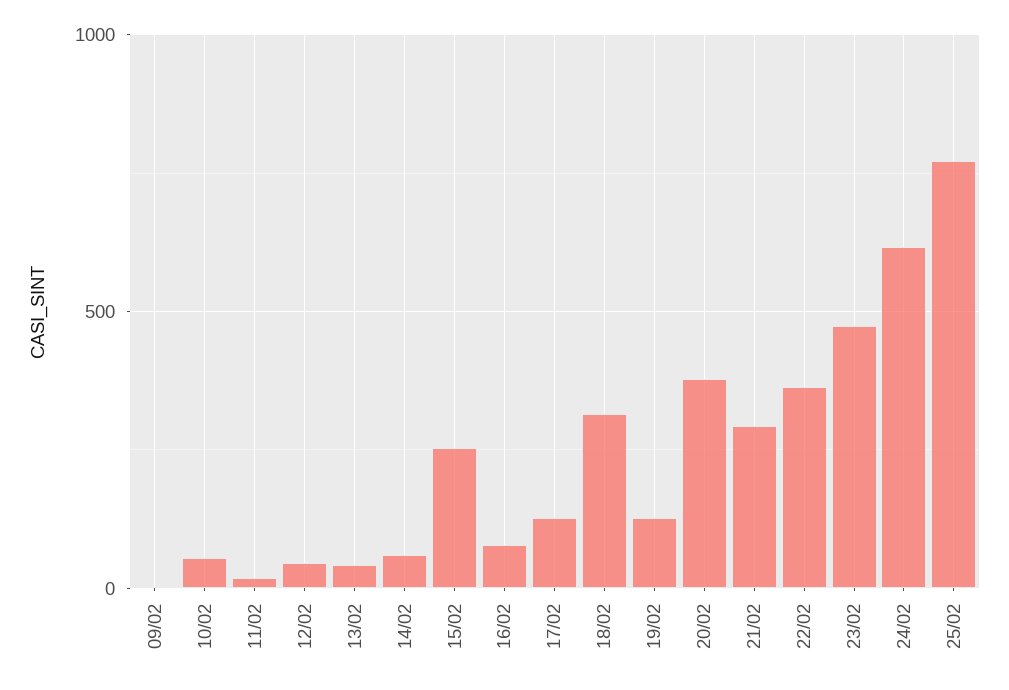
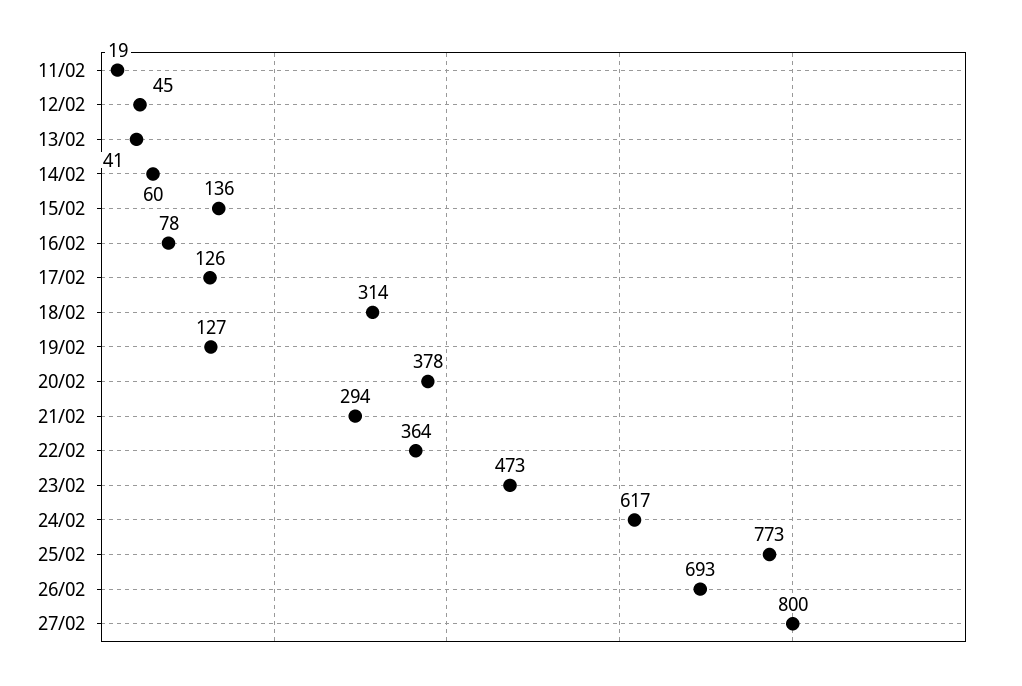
09/02: 0 -> none
10/02: 50 -> none
15/02: 250 -> 136
26/02: none -> 693
27/02: none -> 800

